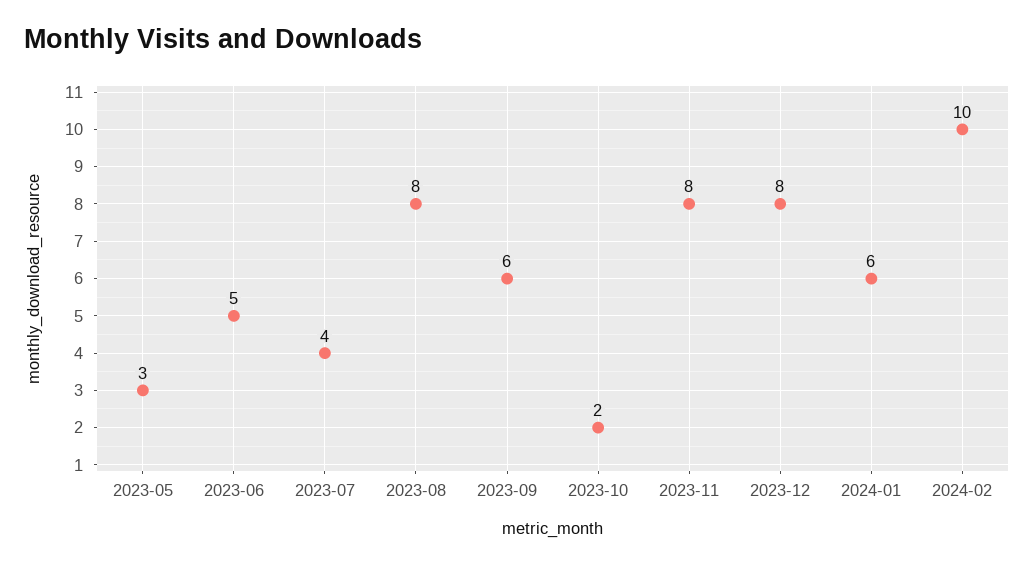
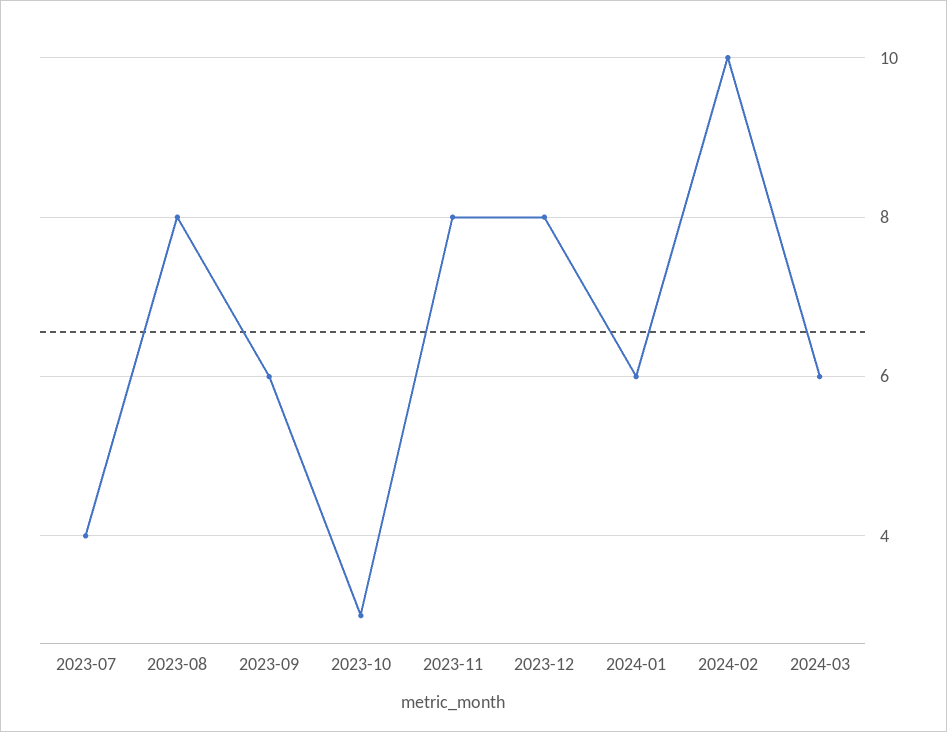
2023-05: 3 -> none
2023-06: 5 -> none
2023-10: 2 -> 3
2024-03: none -> 6

